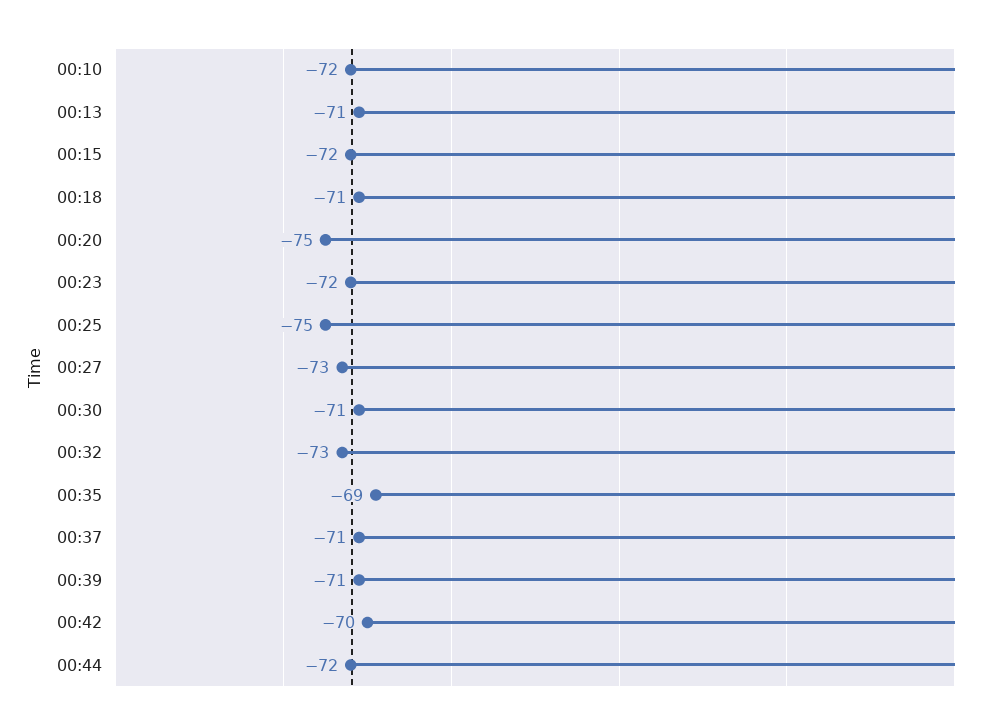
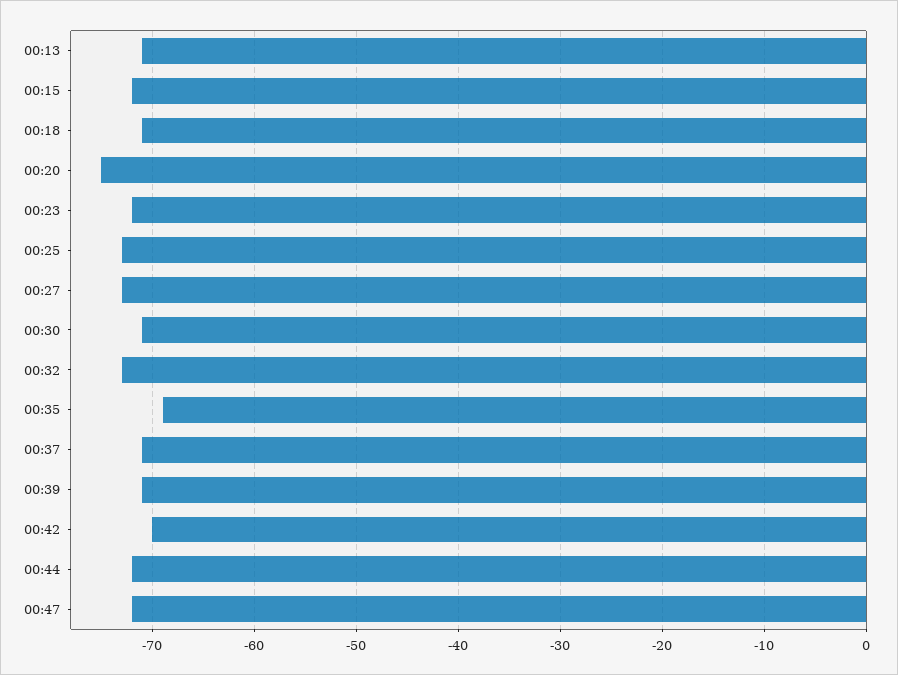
00:10: -72 -> none
00:25: -75 -> -73
00:47: none -> -72

